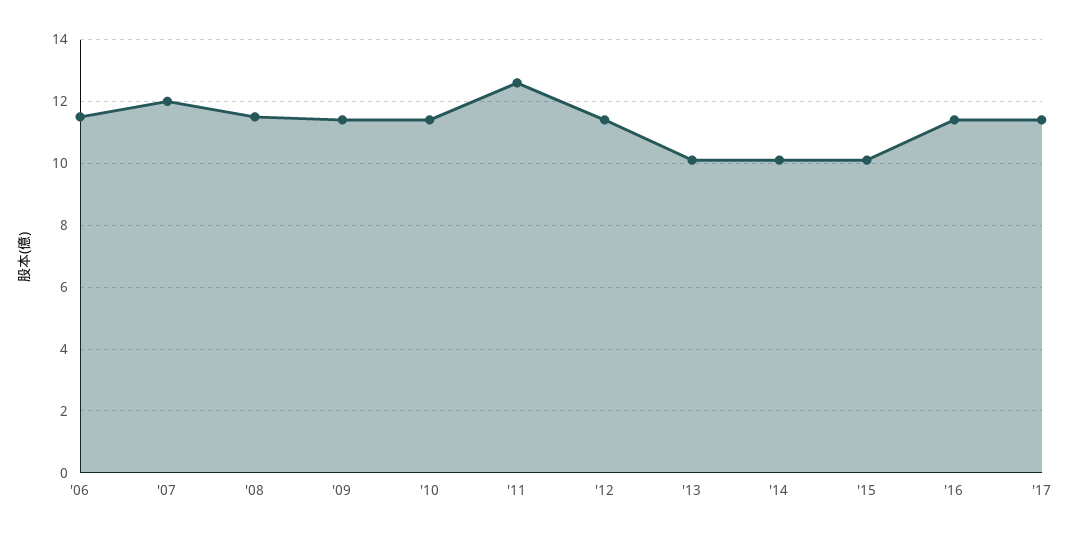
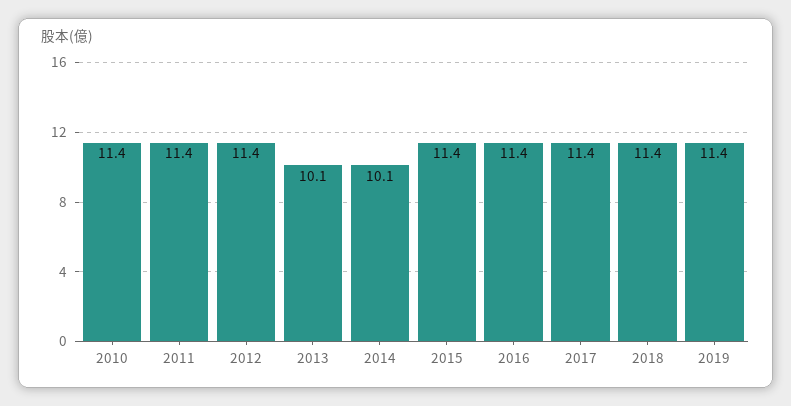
'06: 11.5 -> none
'07: 12 -> none
'08: 11.5 -> none
'09: 11.5 -> none
'11: 12.5 -> 11.4
'15: 10 -> 11.4
2018: none -> 11.4
2019: none -> 11.4

